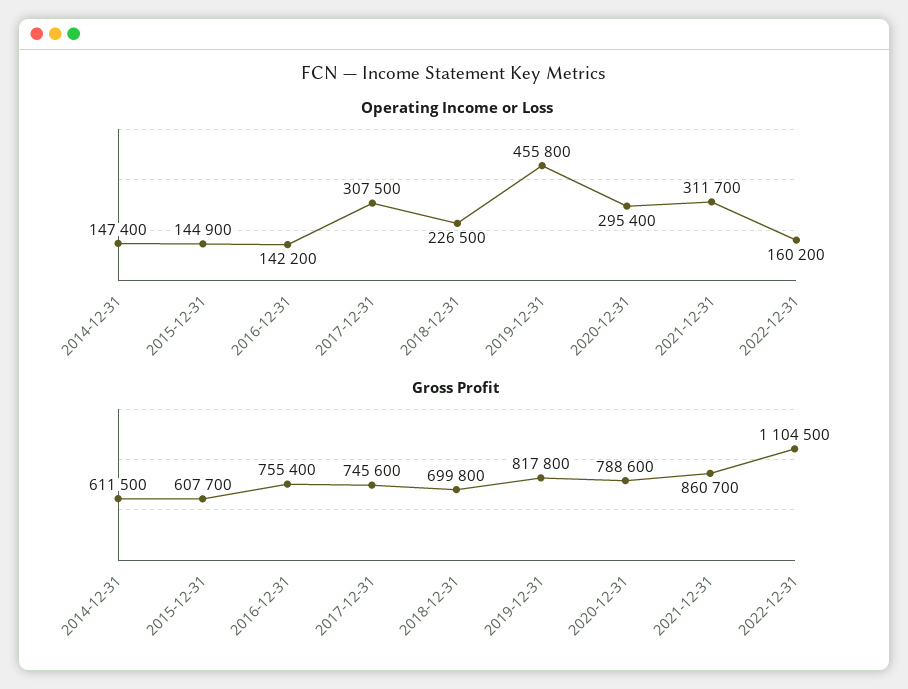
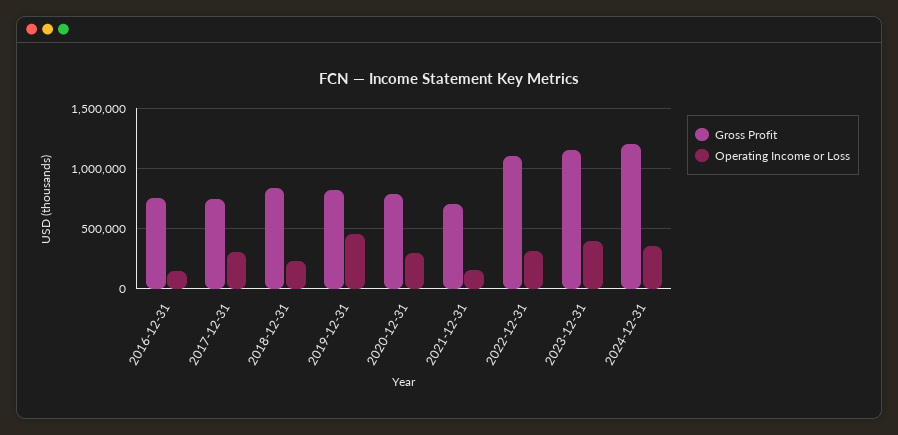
Operating Income or Loss, 2014-12-31: 147400 -> none
Operating Income or Loss, 2015-12-31: 144900 -> none
Operating Income or Loss, 2021-12-31: 311700 -> 150000
Operating Income or Loss, 2022-12-31: 160200 -> 300000
Gross Profit, 2014-12-31: 611500 -> none
Gross Profit, 2015-12-31: 607700 -> none
Gross Profit, 2018-12-31: 699800 -> 850000
Gross Profit, 2021-12-31: 860700 -> 700000
Gross Profit, 2023-12-31: none -> 1150000
Operating Income or Loss, 2023-12-31: none -> 400000
Gross Profit, 2024-12-31: none -> 1200000
Operating Income or Loss, 2024-12-31: none -> 350000

